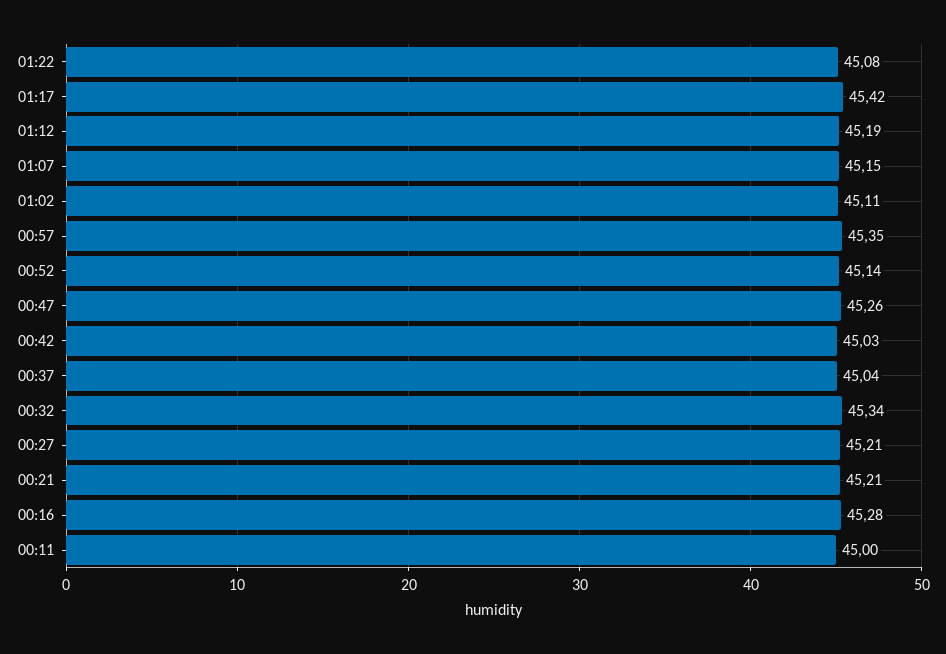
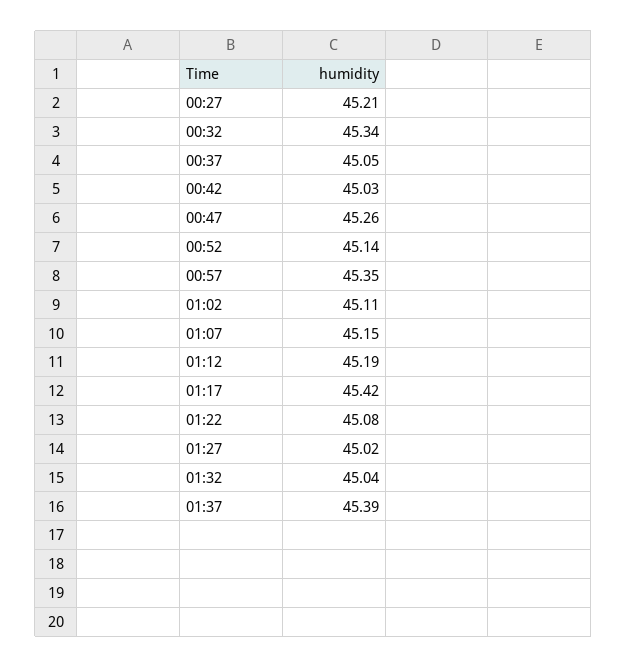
00:37: 45.04 -> 45.05
00:21: 45.21 -> none
00:16: 45.28 -> none
00:11: 45 -> none
01:27: none -> 45.02
01:32: none -> 45.04
01:37: none -> 45.39

